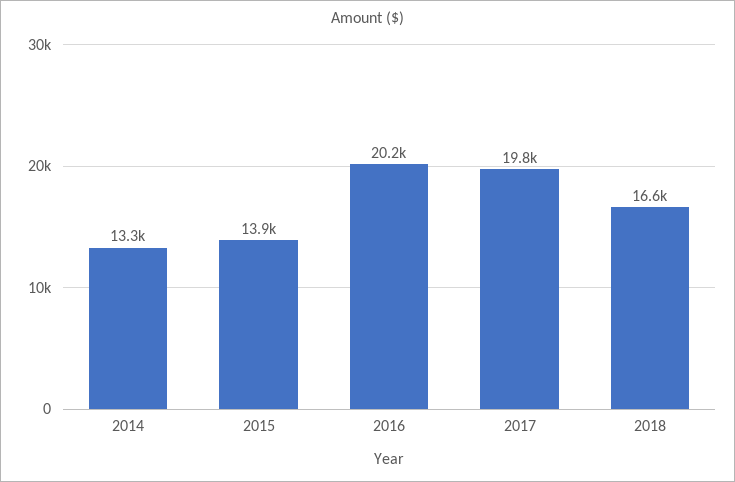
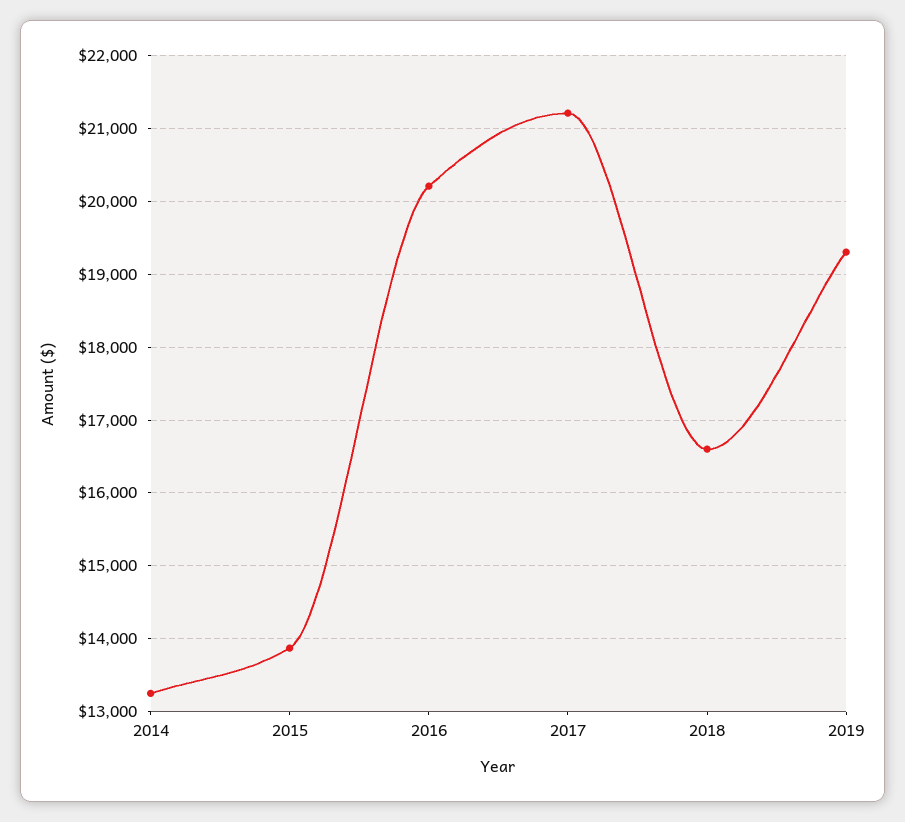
2017: 19800 -> 21200
2019: none -> 19300

